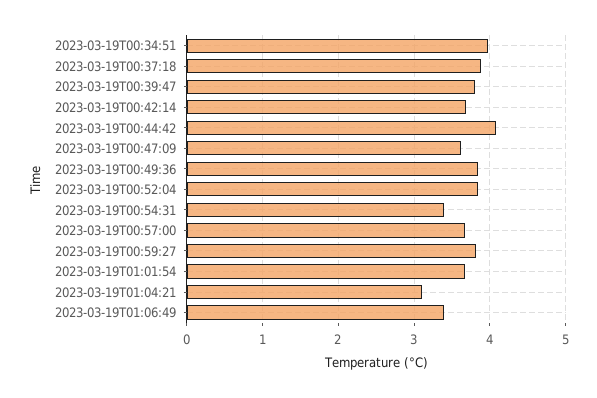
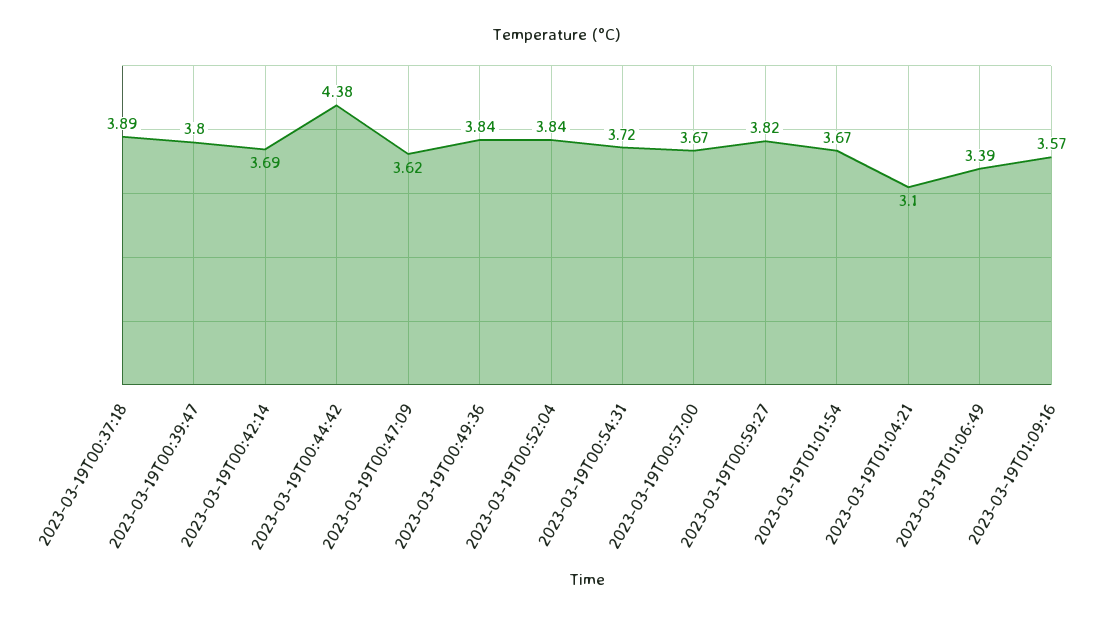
2023-03-19T00:34:51: 4 -> none
2023-03-19T00:44:42: 4.1 -> 4.38
2023-03-19T00:54:31: 3.4 -> 3.72
2023-03-19T01:09:16: none -> 3.57

